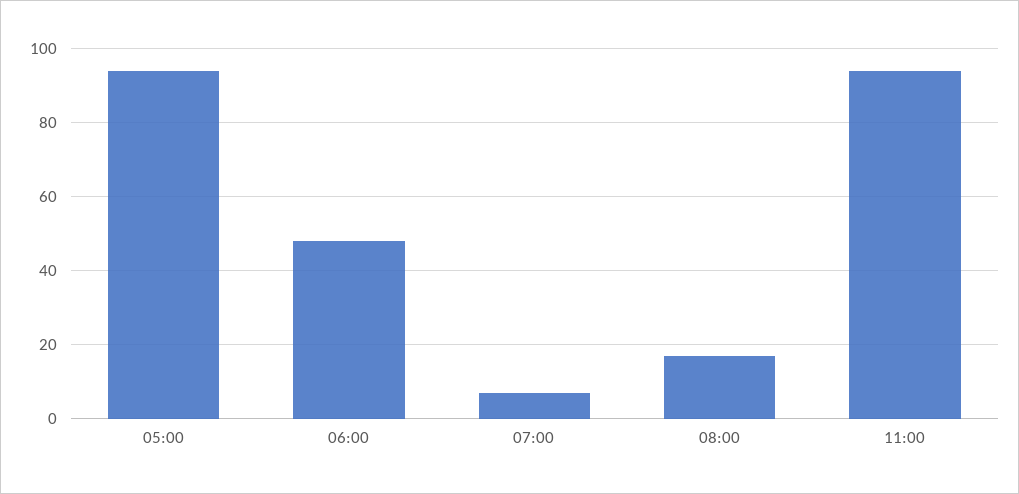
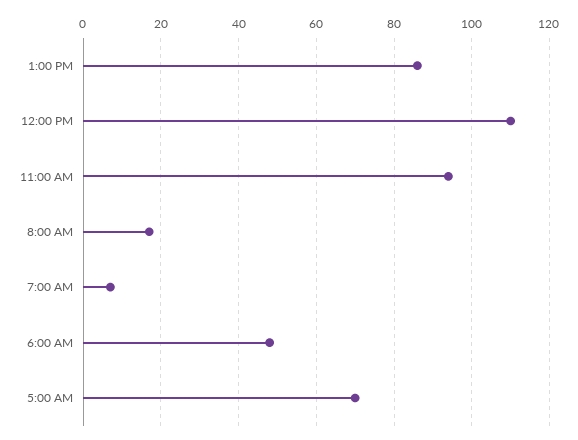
05:00: 95 -> 70
1:00 PM: none -> 85
12:00 PM: none -> 110

